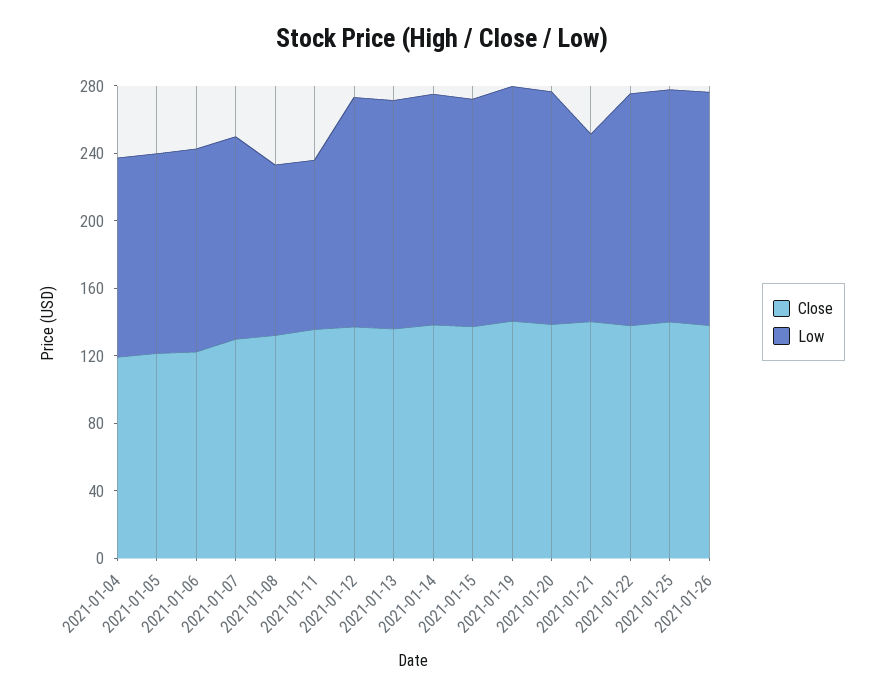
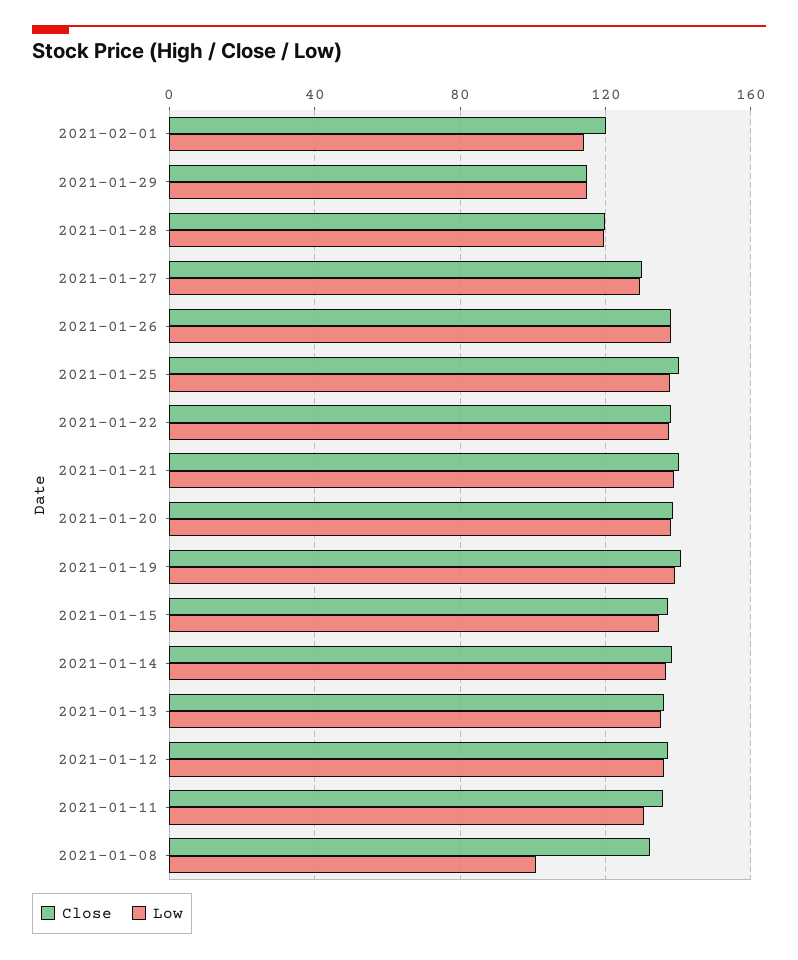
Close, 2021-01-04: 120 -> none
Low, 2021-01-04: 120 -> none
Close, 2021-01-05: 120 -> none
Low, 2021-01-05: 120 -> none
Close, 2021-01-06: 120 -> none
Low, 2021-01-06: 120 -> none
Close, 2021-01-07: 130 -> none
Low, 2021-01-07: 120 -> none
Low, 2021-01-11: 100 -> 130
Low, 2021-01-21: 110 -> 140
Close, 2021-02-01: none -> 120
Low, 2021-02-01: none -> 115
Close, 2021-01-29: none -> 115
Low, 2021-01-29: none -> 115
Close, 2021-01-28: none -> 120
Low, 2021-01-28: none -> 120
Close, 2021-01-27: none -> 130
Low, 2021-01-27: none -> 130

